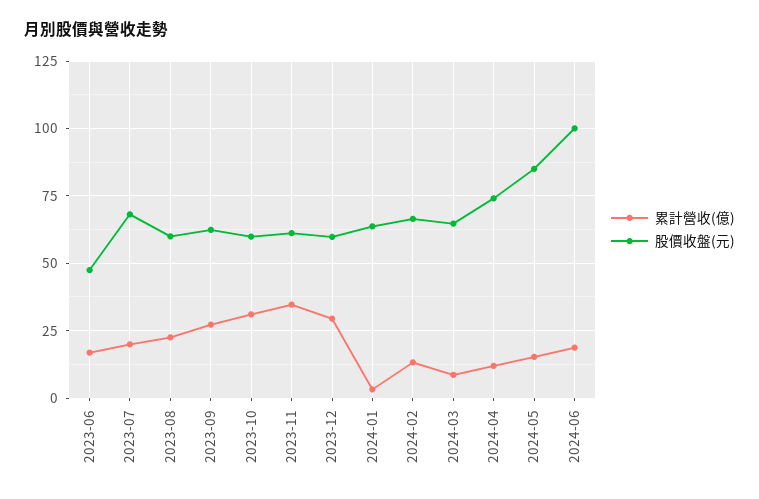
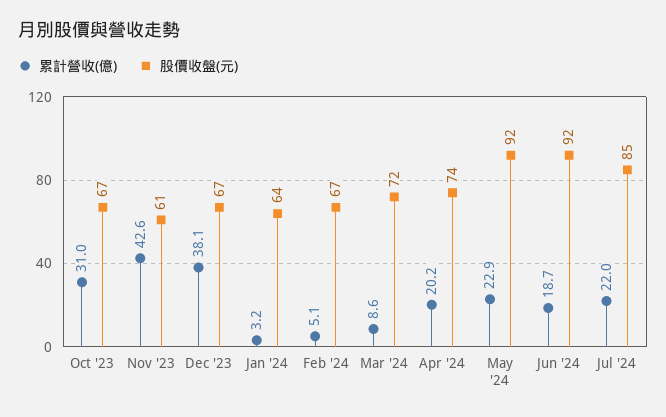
累計營收(億), 2023-06: 17.5 -> none
股價收盤(元), 2023-06: 47.5 -> none
累計營收(億), 2023-07: 20 -> none
股價收盤(元), 2023-07: 67.5 -> none
累計營收(億), 2023-08: 22.5 -> none
股價收盤(元), 2023-08: 60 -> none
累計營收(億), 2023-09: 27.5 -> none
股價收盤(元), 2023-09: 62.5 -> none
股價收盤(元), 2023-10: 60 -> 67
累計營收(億), 2023-11: 35 -> 42.6
累計營收(億), 2023-12: 30 -> 38.1
股價收盤(元), 2023-12: 60 -> 67
累計營收(億), 2024-02: 12.5 -> 5.1
股價收盤(元), 2024-03: 65 -> 72
累計營收(億), 2024-04: 12.5 -> 20.2
累計營收(億), 2024-05: 15 -> 22.9
股價收盤(元), 2024-05: 85 -> 92
股價收盤(元), 2024-06: 100 -> 92
累計營收(億), Jul '24: none -> 22
股價收盤(元), Jul '24: none -> 85

